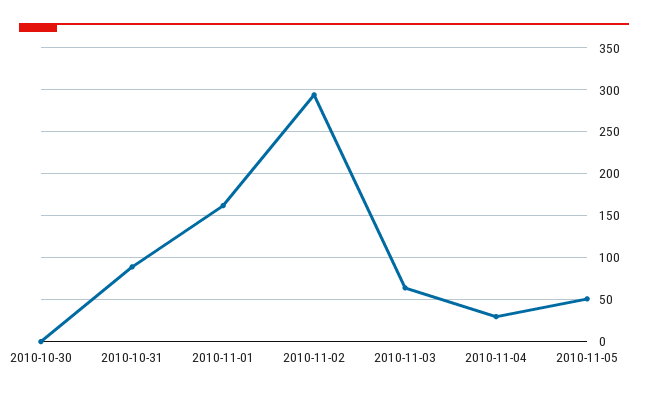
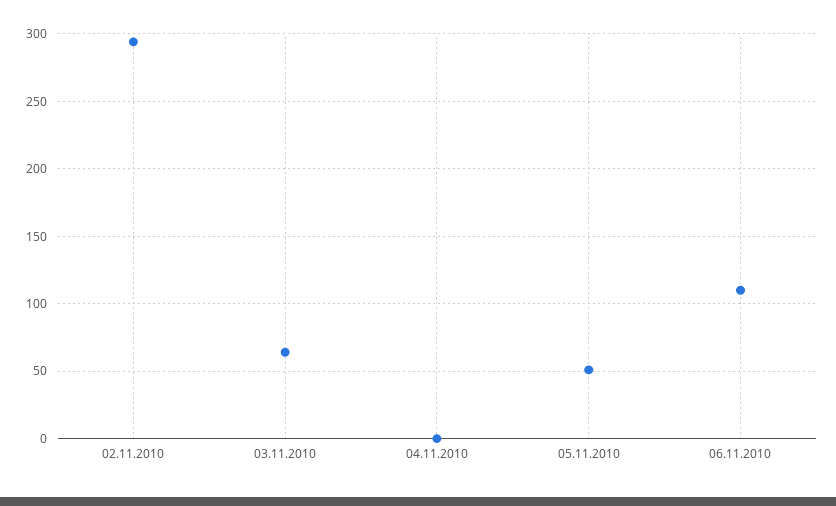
2010-10-30: 0 -> none
2010-10-31: 90 -> none
2010-11-01: 160 -> none
2010-11-04: 30 -> 0
06.11.2010: none -> 110

